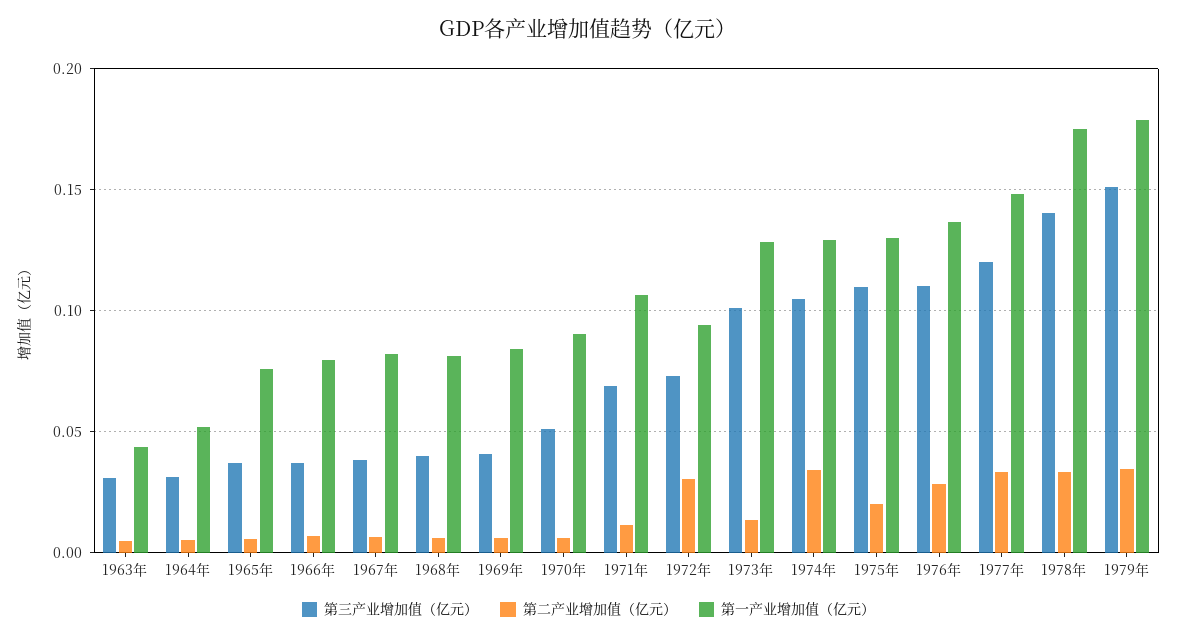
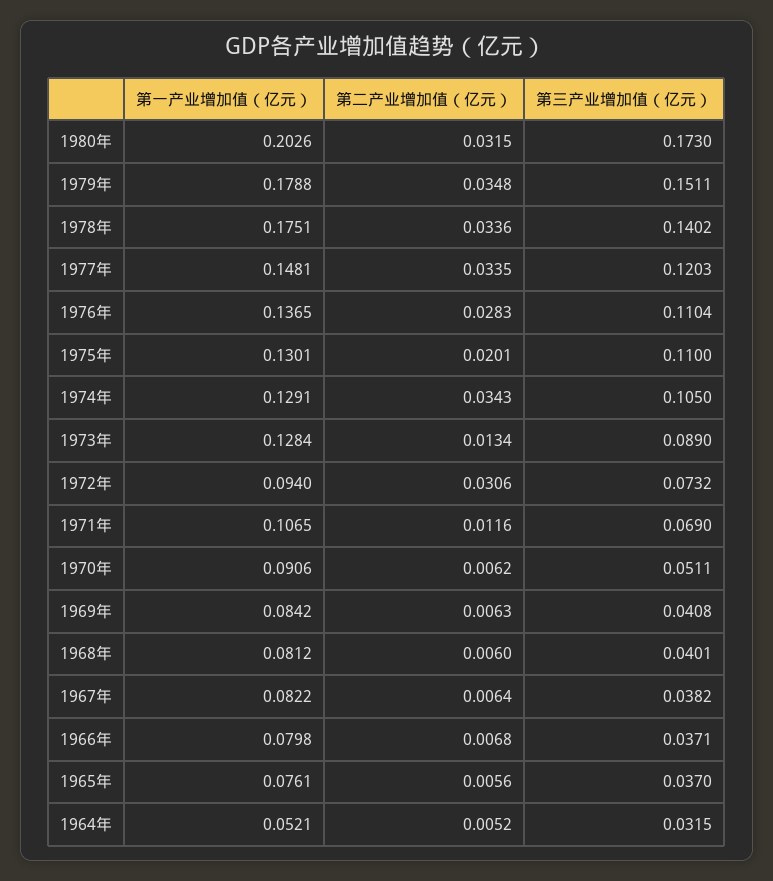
第三产业增加值（亿元）, 1963年: 0.03 -> none
第二产业增加值（亿元）, 1963年: 0.005 -> none
第一产业增加值（亿元）, 1963年: 0.045 -> none
第三产业增加值（亿元）, 1973年: 0.1 -> 0.089
第一产业增加值（亿元）, 1980年: none -> 0.2026
第二产业增加值（亿元）, 1980年: none -> 0.0315
第三产业增加值（亿元）, 1980年: none -> 0.173

